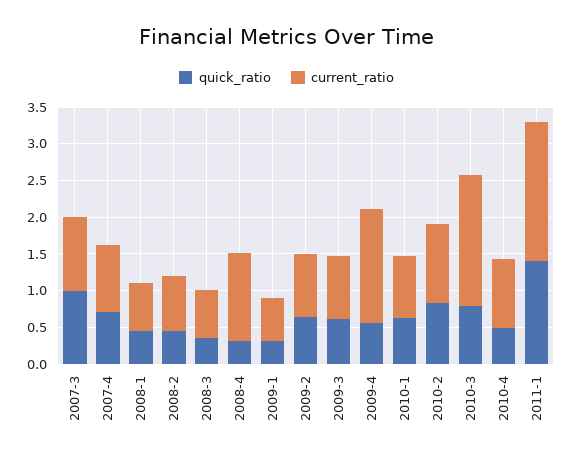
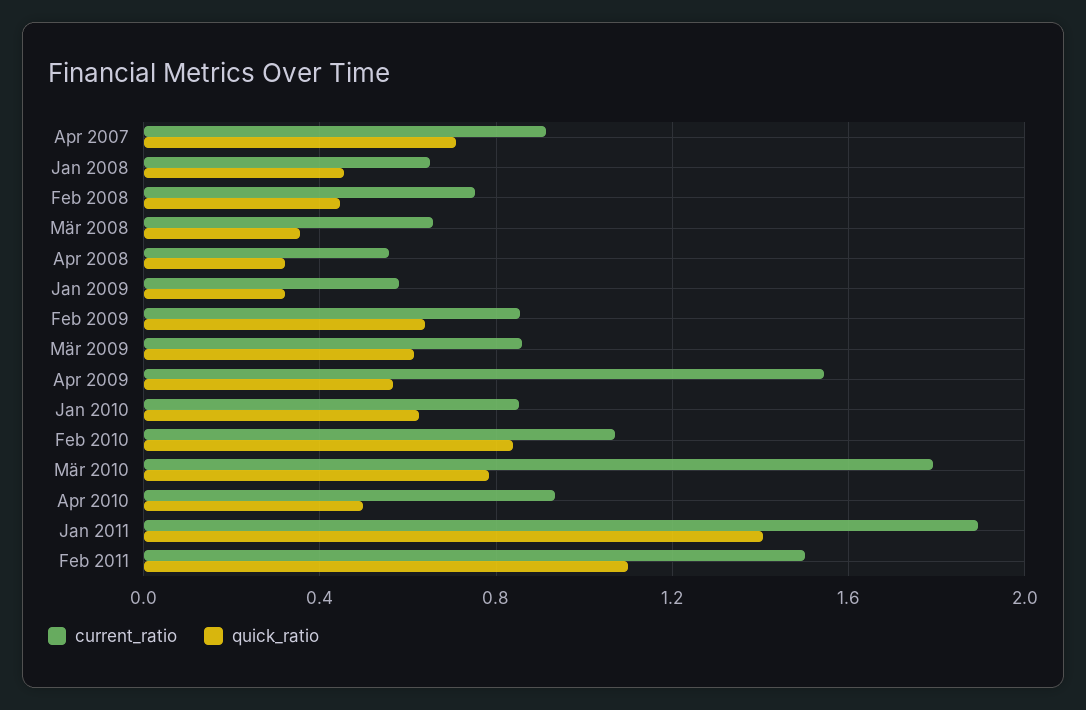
quick_ratio, 2007-3: 1 -> none
current_ratio, 2007-3: 1 -> none
current_ratio, 2008-4: 1.25 -> 0.55
current_ratio, Feb 2011: none -> 1.5
quick_ratio, Feb 2011: none -> 1.1

